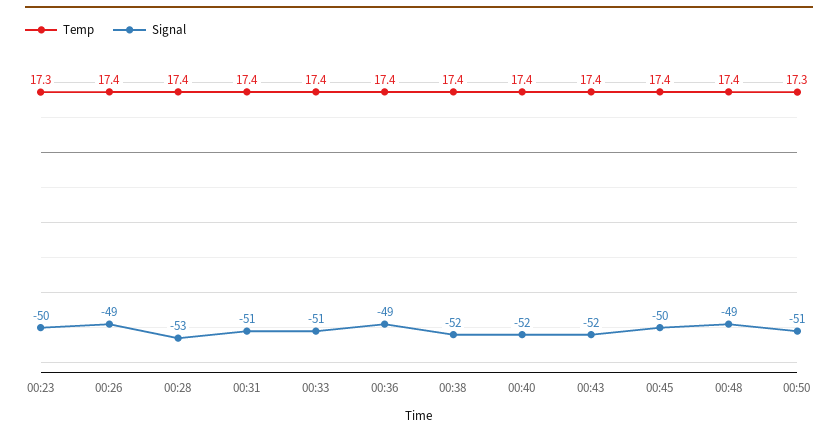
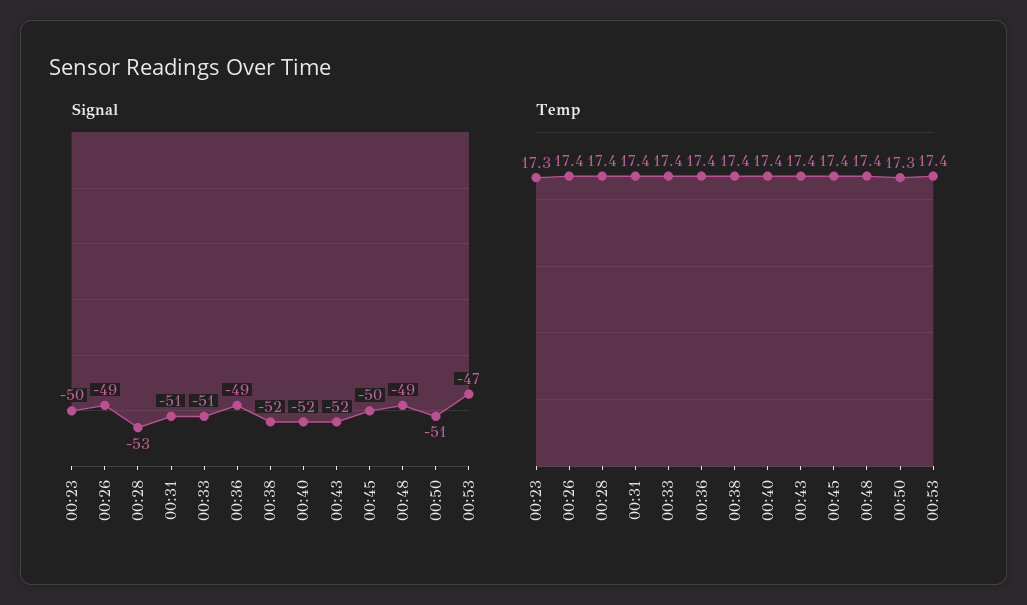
Signal, 00:53: none -> -47
Temp, 00:53: none -> 17.4

